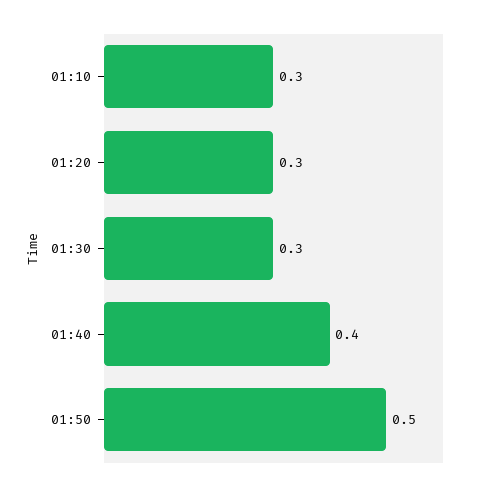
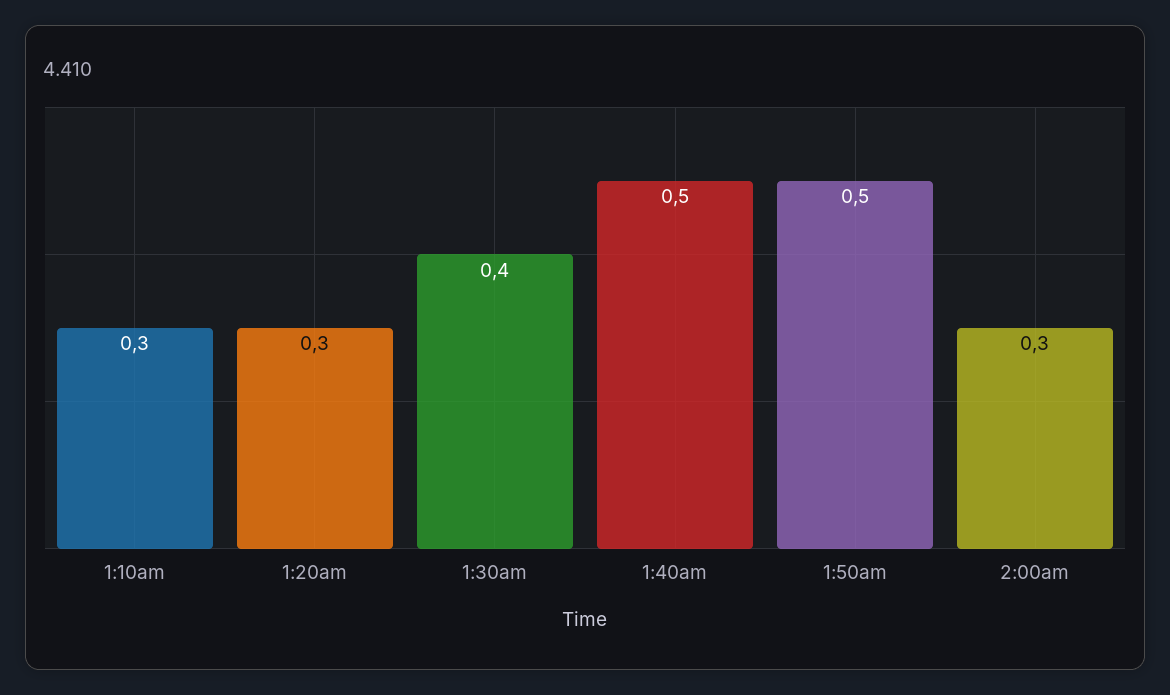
01:30: 0.3 -> 0.4
01:40: 0.4 -> 0.5
2:00am: none -> 0.3

